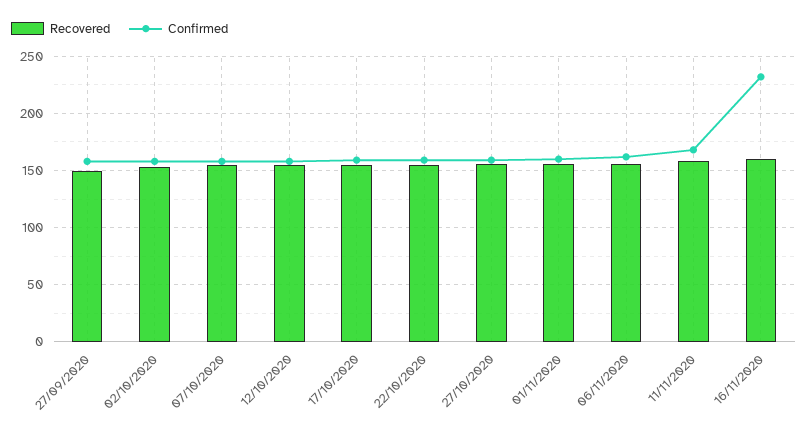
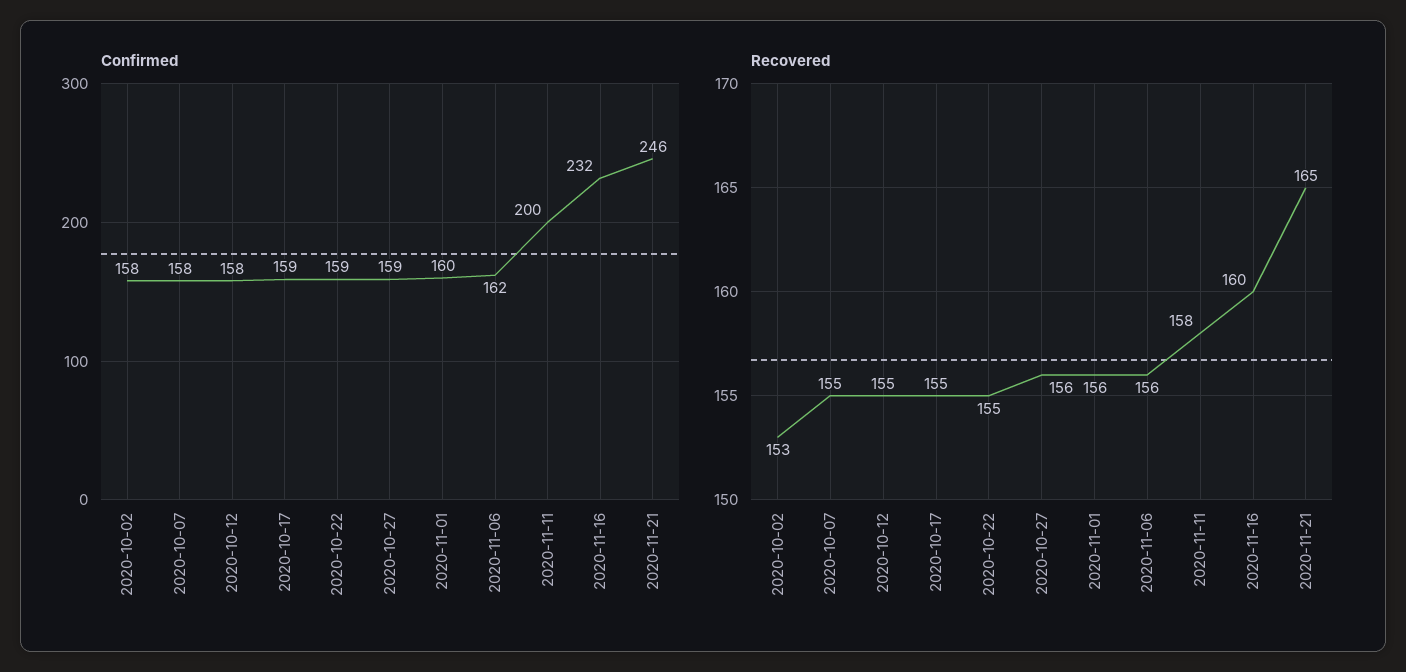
Recovered, 27/09/2020: 150 -> none
Confirmed, 27/09/2020: 160 -> none
Confirmed, 11/11/2020: 170 -> 200
Confirmed, 2020-11-21: none -> 246
Recovered, 2020-11-21: none -> 165

